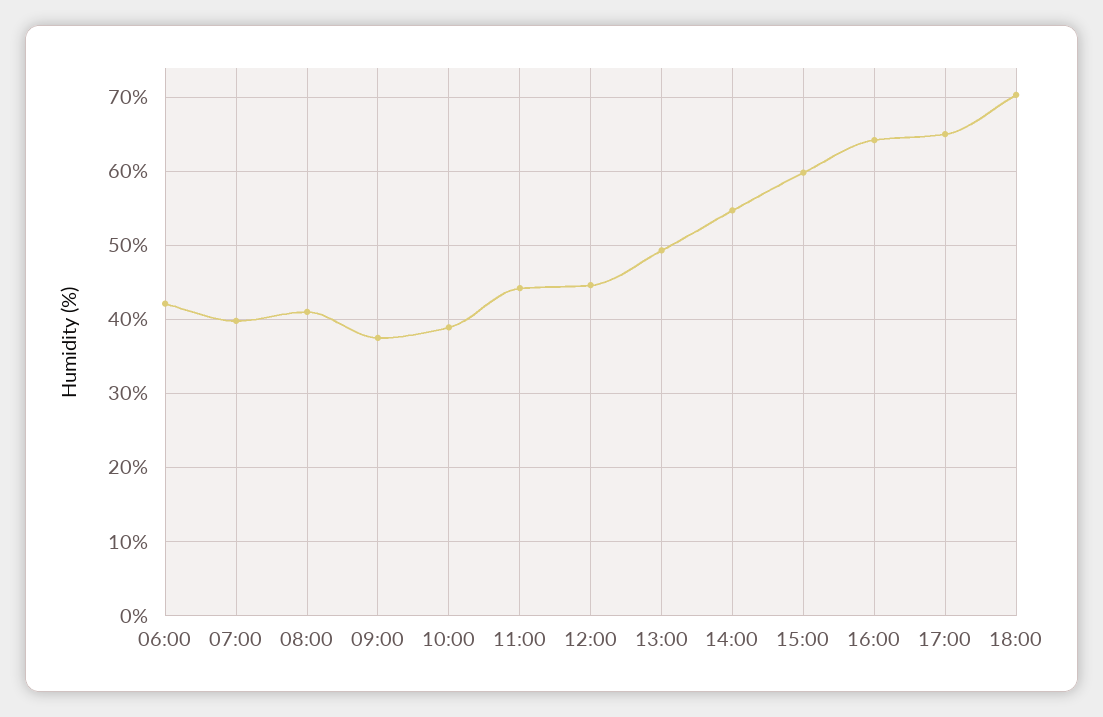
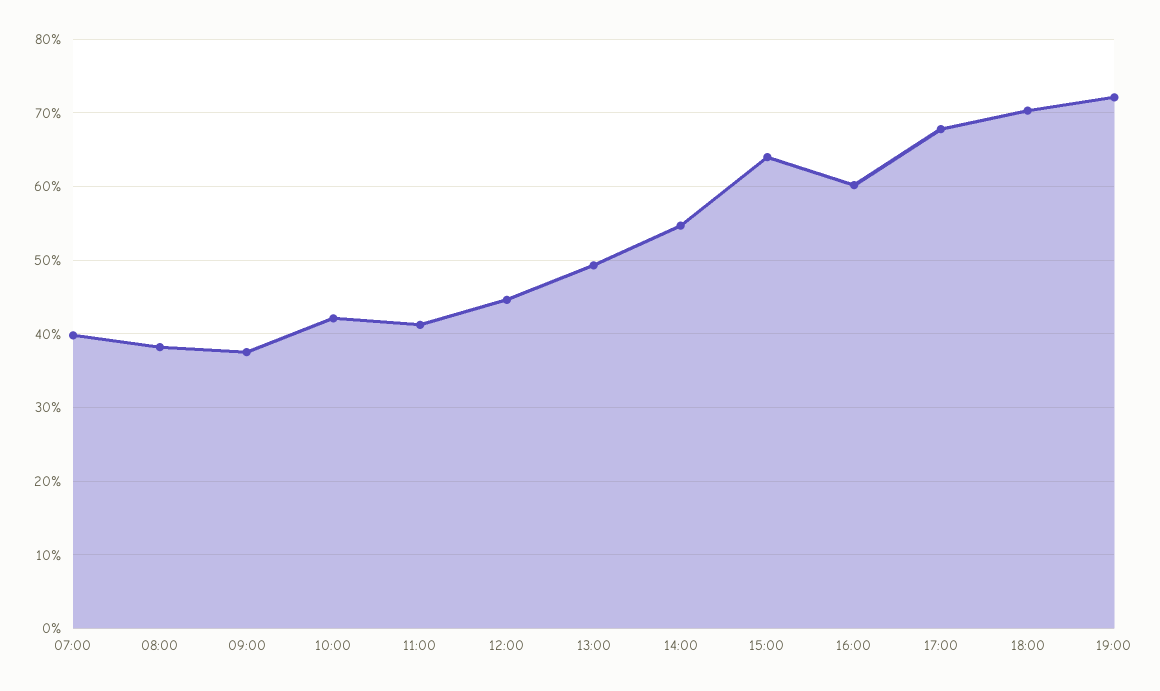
06:00: 42 -> none
08:00: 41 -> 38
10:00: 39 -> 42
11:00: 44 -> 41
15:00: 60 -> 64
16:00: 64 -> 60
17:00: 65 -> 68
19:00: none -> 72

